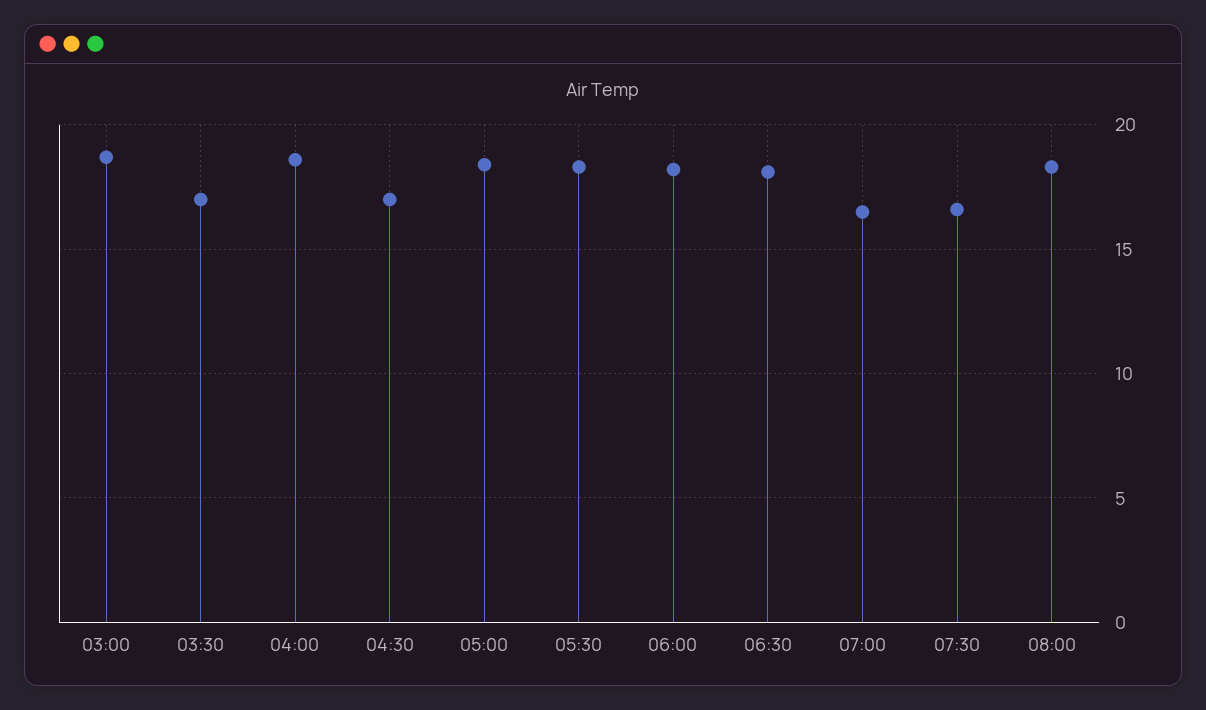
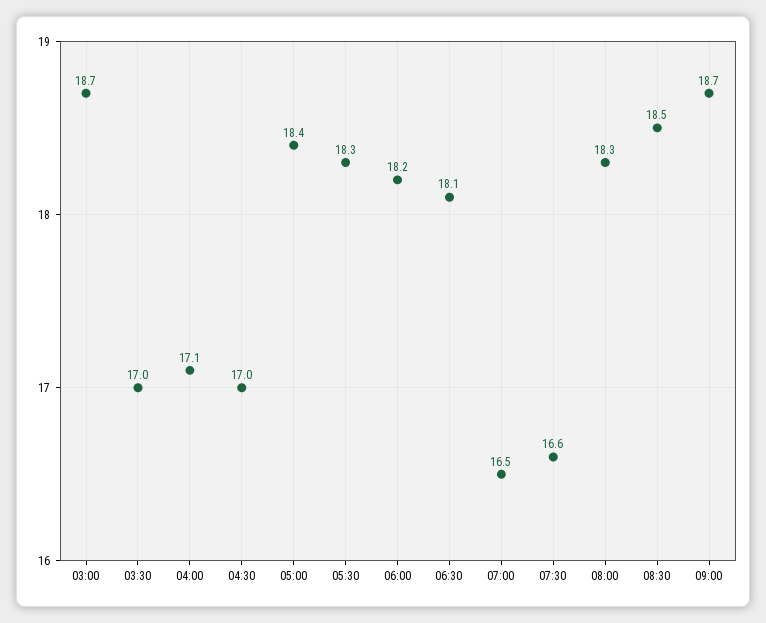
04:00: 18.5 -> 17.1
08:30: none -> 18.5
09:00: none -> 18.7

